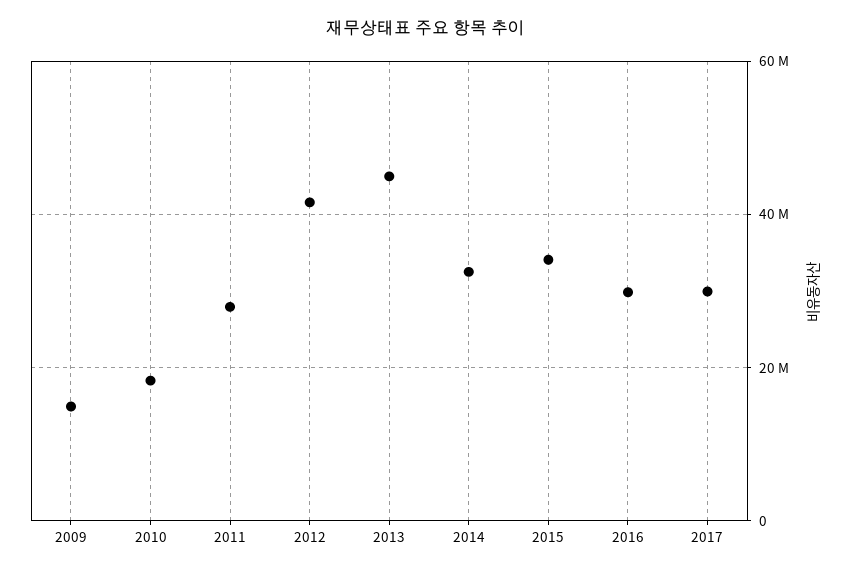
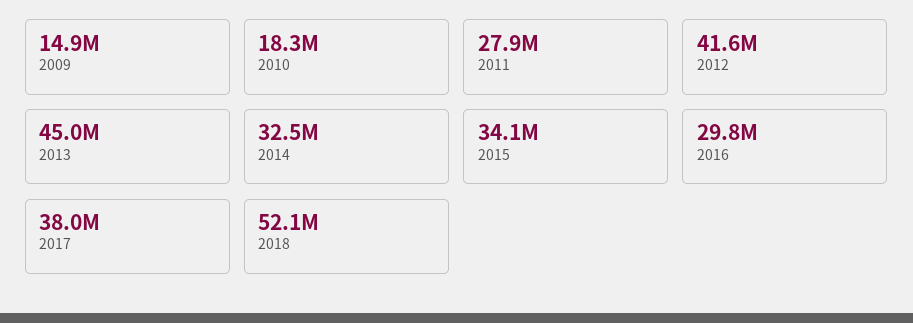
2017: 30000000 -> 38000000
2018: none -> 52100000

